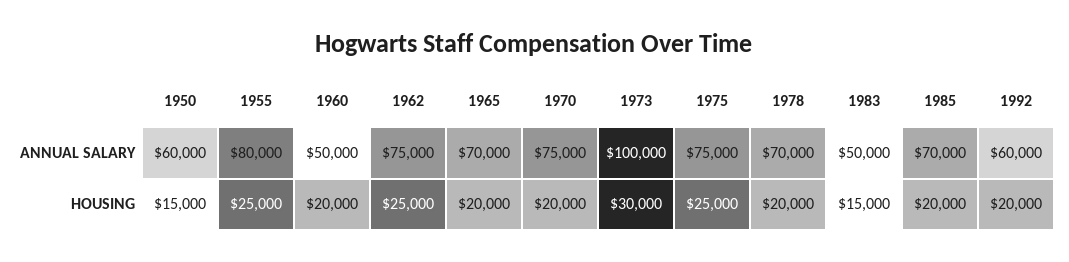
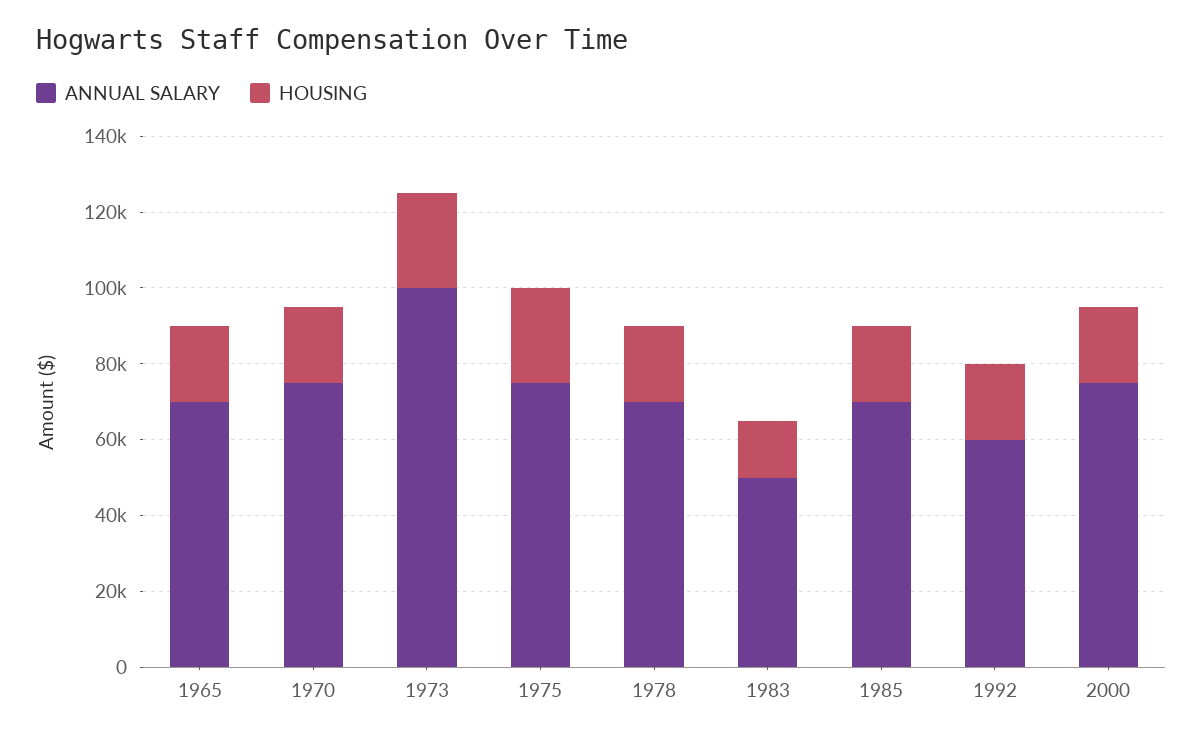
ANNUAL SALARY, 1950: 60000 -> none
ANNUAL SALARY, 1955: 80000 -> none
ANNUAL SALARY, 1960: 50000 -> none
ANNUAL SALARY, 1962: 75000 -> none
HOUSING, 1950: 15000 -> none
HOUSING, 1955: 25000 -> none
HOUSING, 1960: 20000 -> none
HOUSING, 1962: 25000 -> none
HOUSING, 1973: 30000 -> 25000
ANNUAL SALARY, 2000: none -> 75000
HOUSING, 2000: none -> 20000

